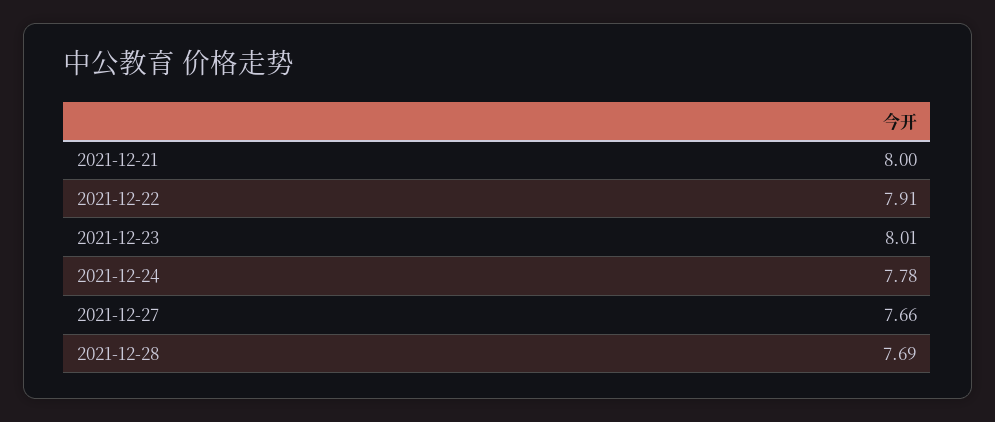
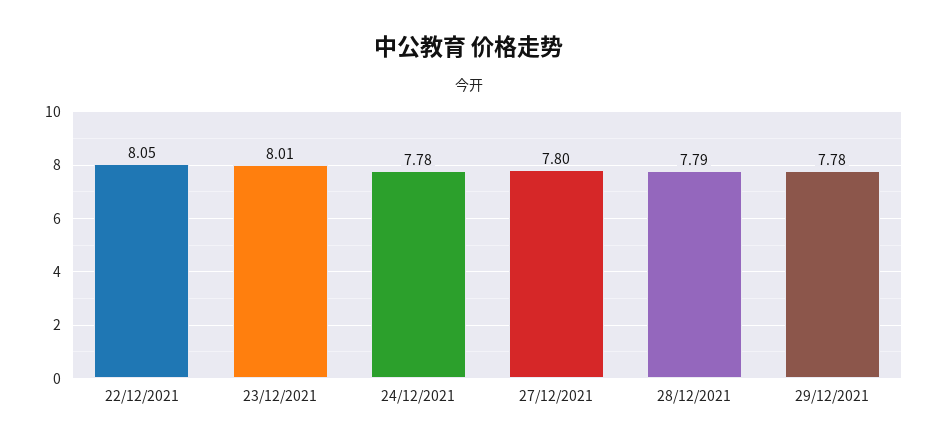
2021-12-21: 8 -> none
2021-12-22: 7.91 -> 8.05
2021-12-27: 7.66 -> 7.8
2021-12-28: 7.69 -> 7.79
29/12/2021: none -> 7.78

